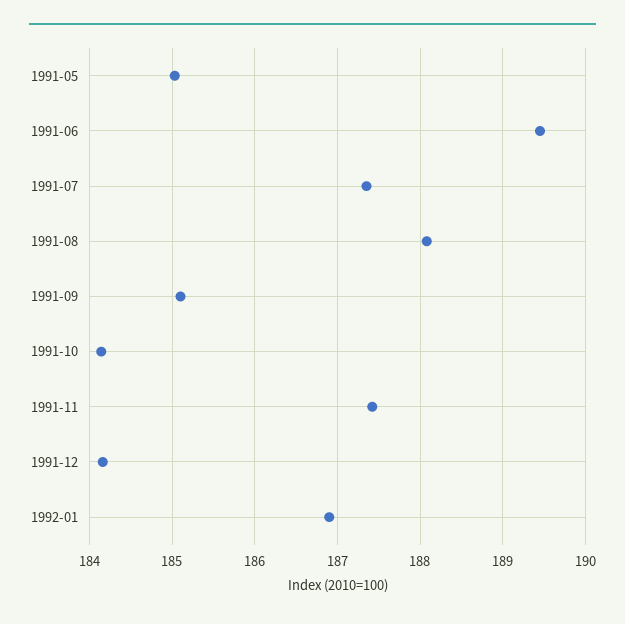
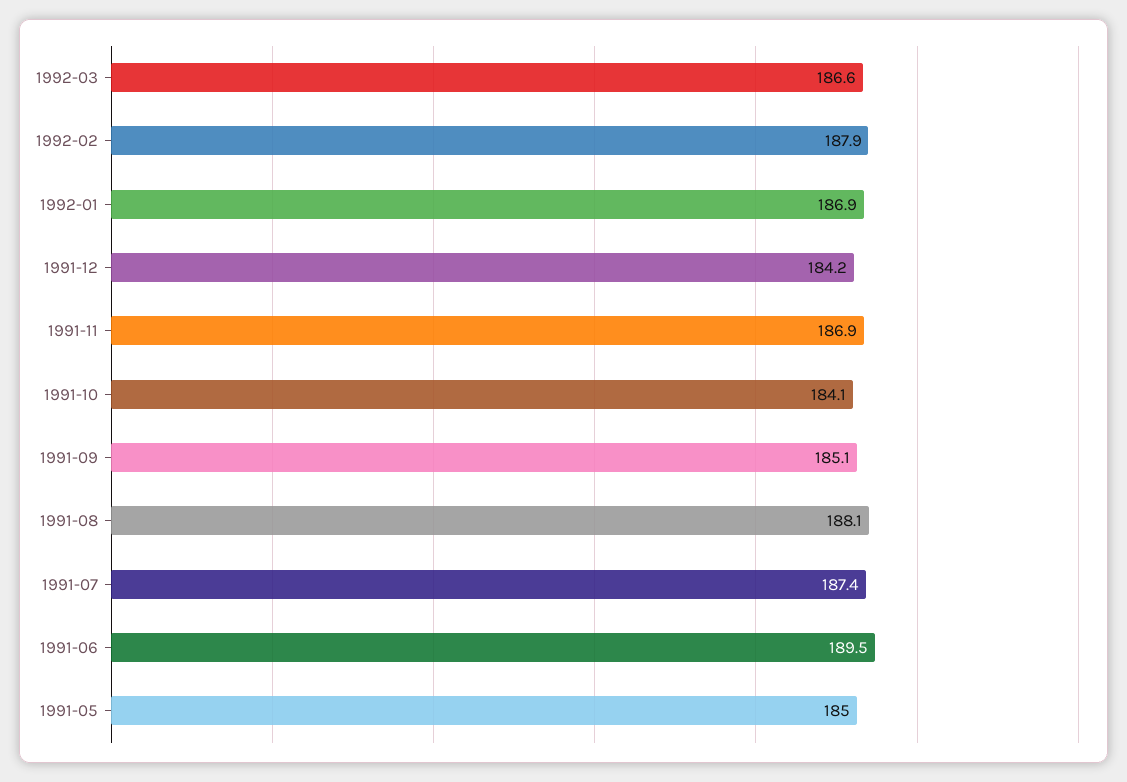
1991-11: 187.4 -> 186.9
1992-03: none -> 186.6
1992-02: none -> 187.9

